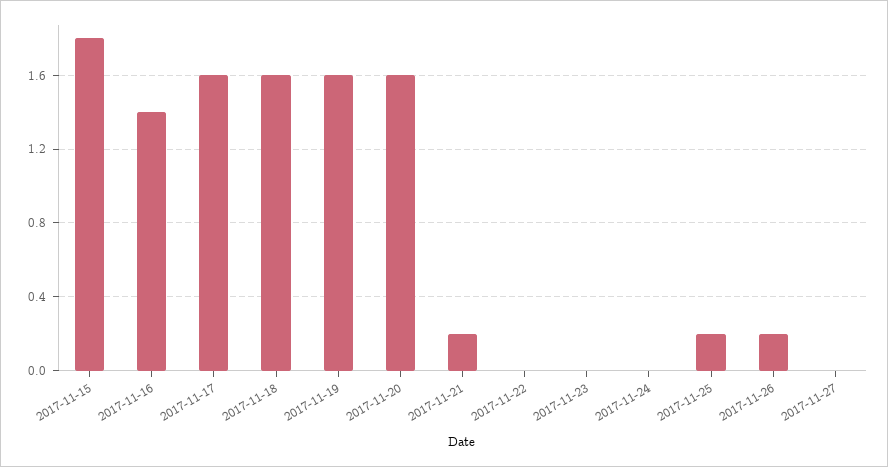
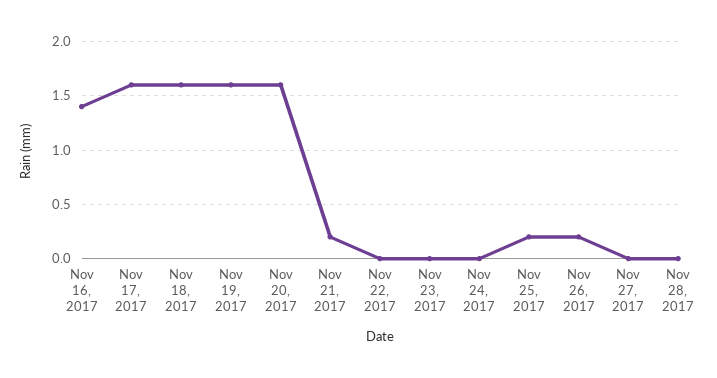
2017-11-15: 1.8 -> none
Nov 28, 2017: none -> 0

